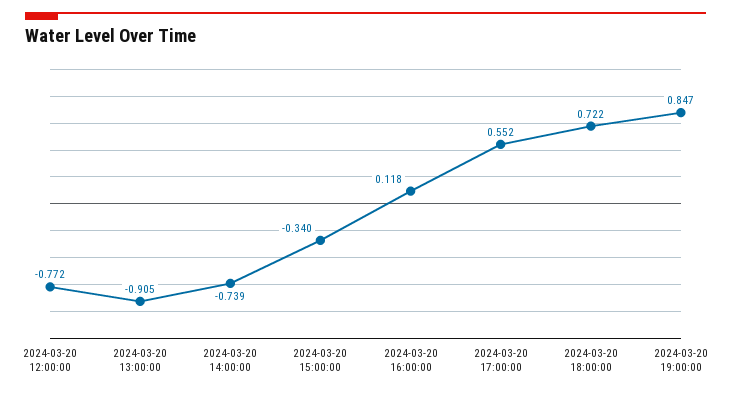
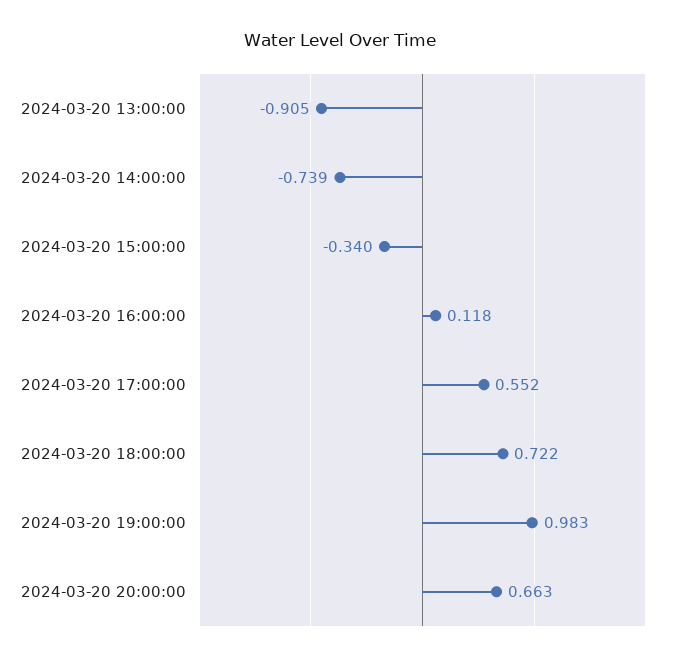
2024-03-20 12:00:00: -0.772 -> none
2024-03-20 19:00:00: 0.847 -> 0.983
2024-03-20 20:00:00: none -> 0.663

